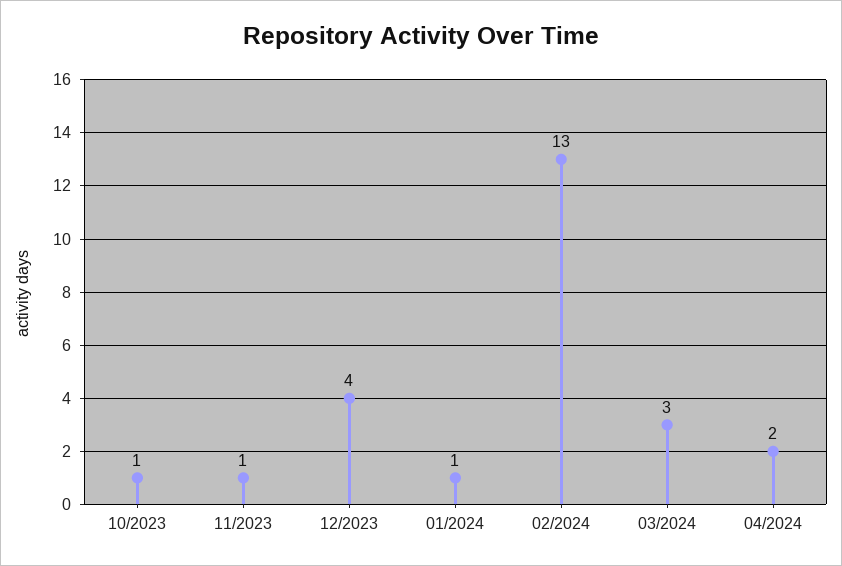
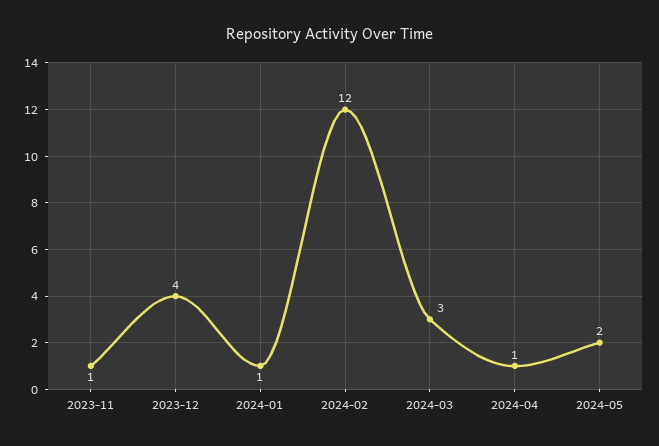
10/2023: 1 -> none
02/2024: 13 -> 12
04/2024: 2 -> 1
2024-05: none -> 2

